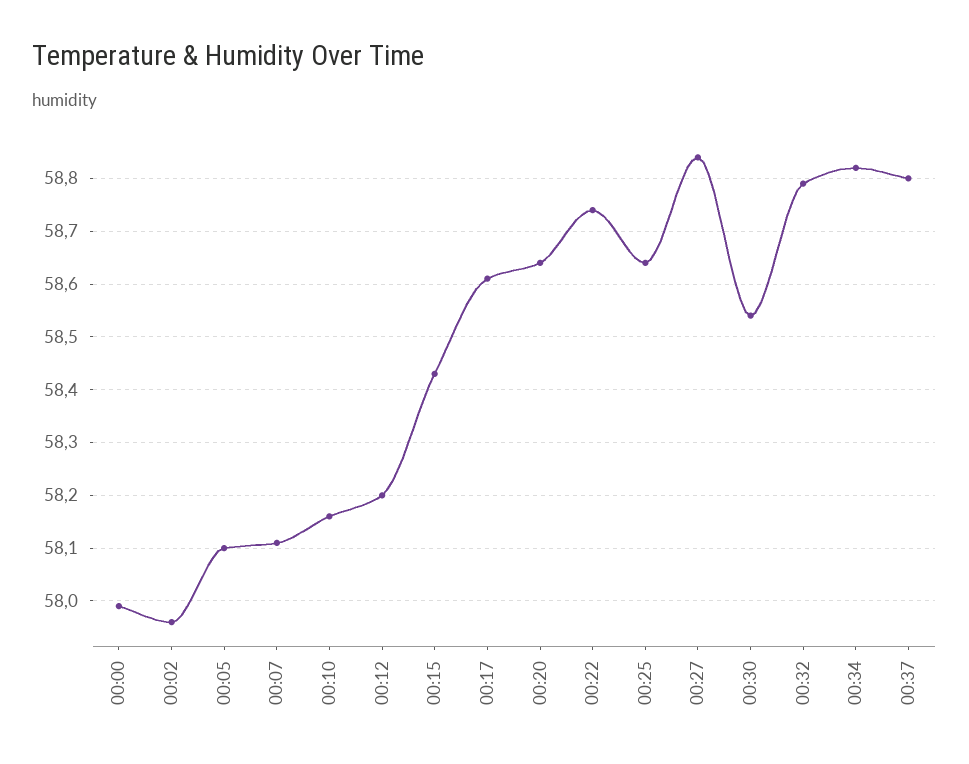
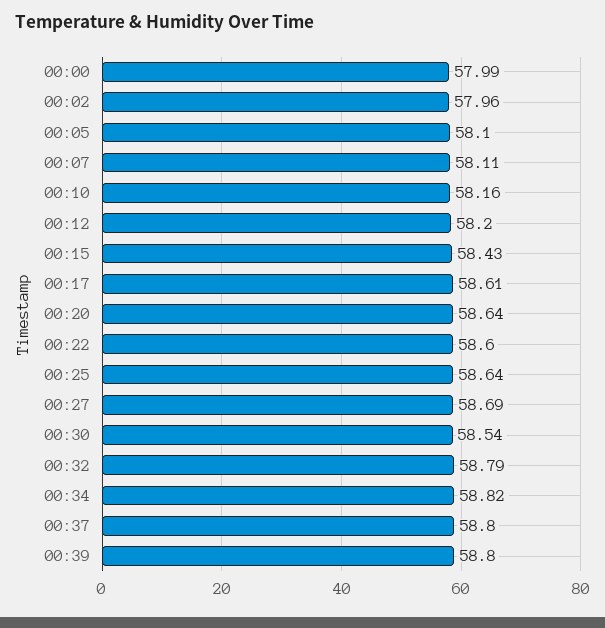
00:22: 58.75 -> 58.6
00:27: 58.85 -> 58.69
00:39: none -> 58.8

